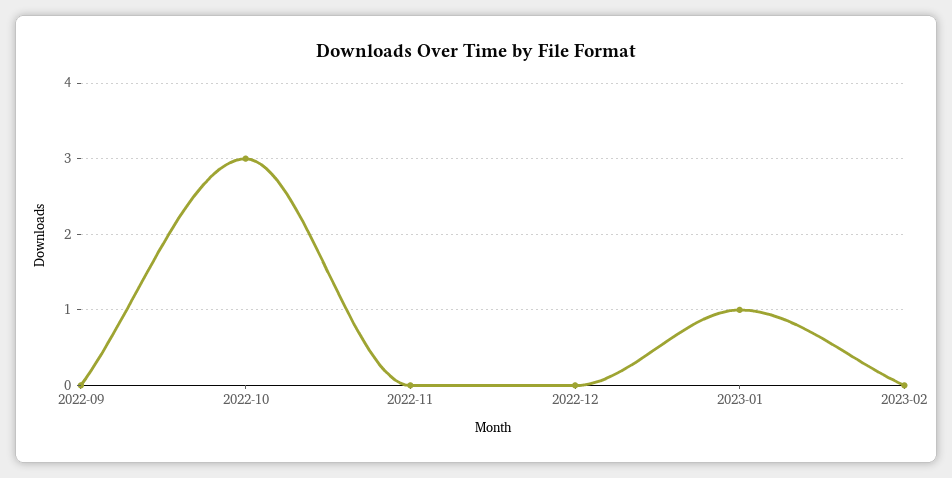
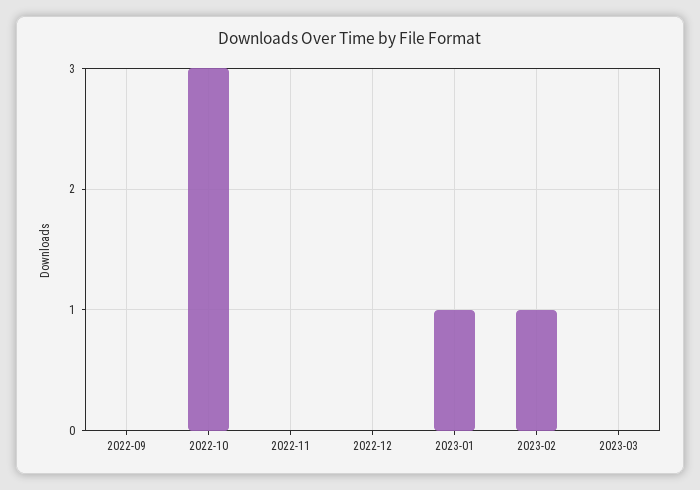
2023-02: 0 -> 1
2023-03: none -> 0

